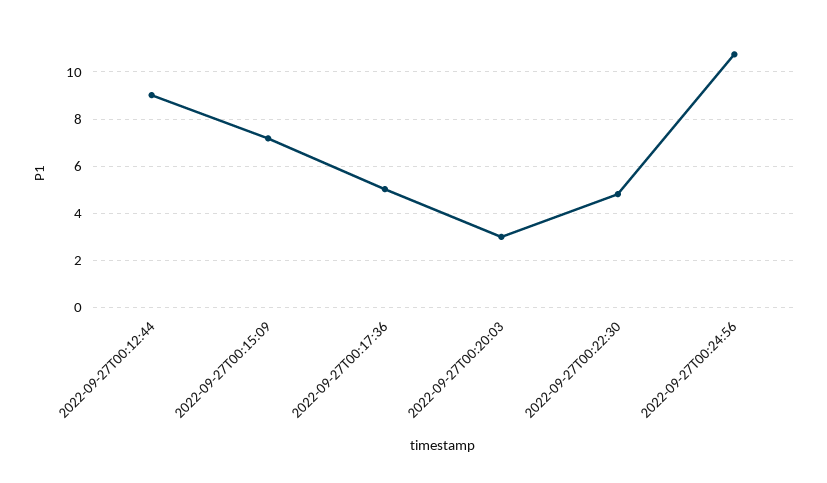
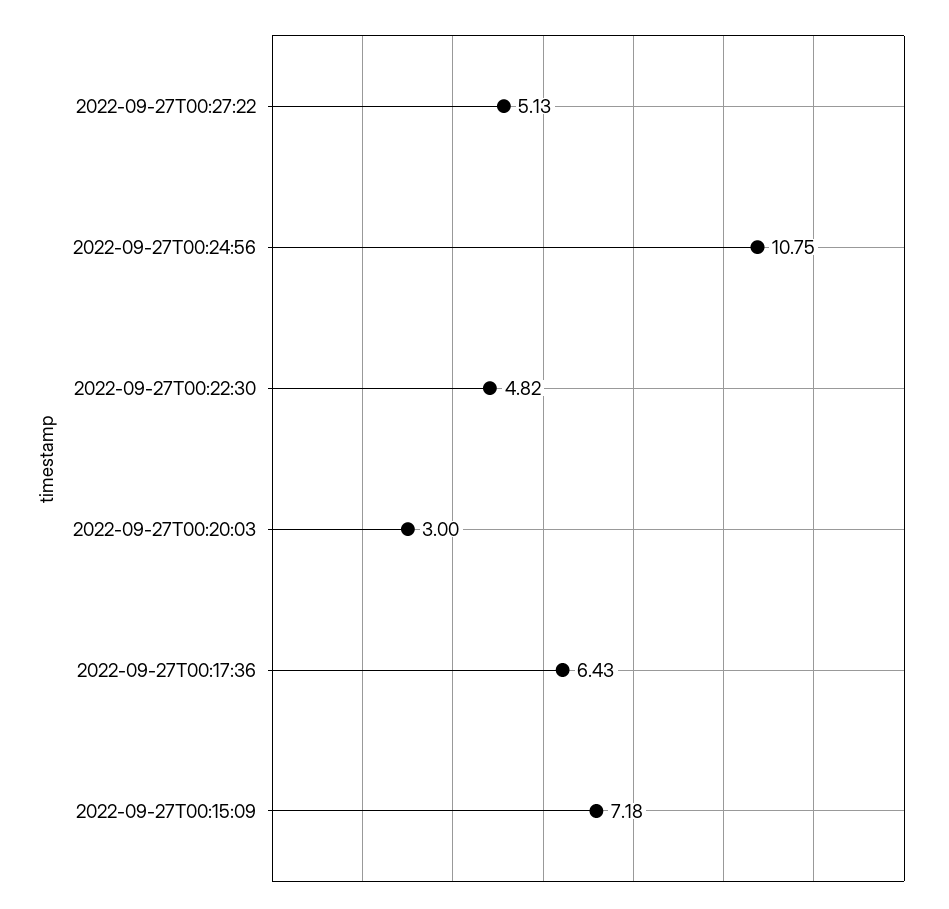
2022-09-27T00:12:44: 9 -> none
2022-09-27T00:17:36: 5 -> 6.43
2022-09-27T00:27:22: none -> 5.13

